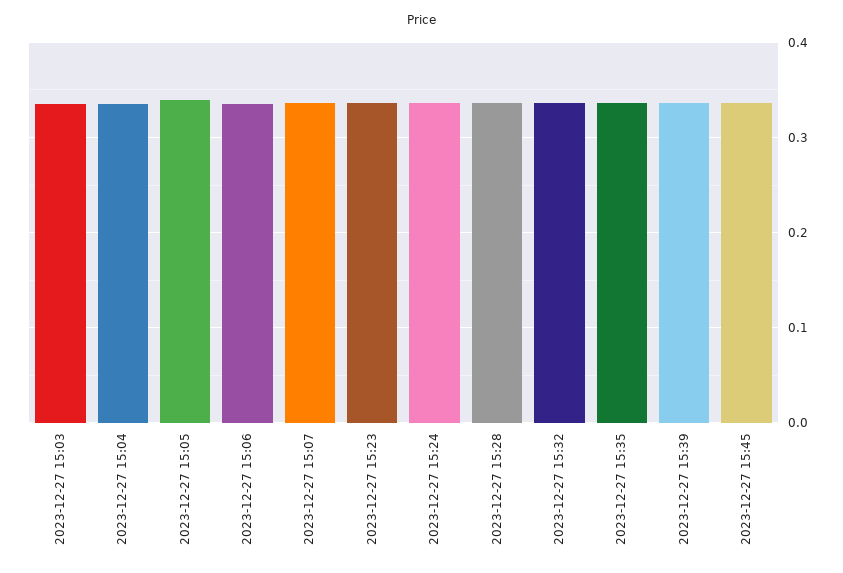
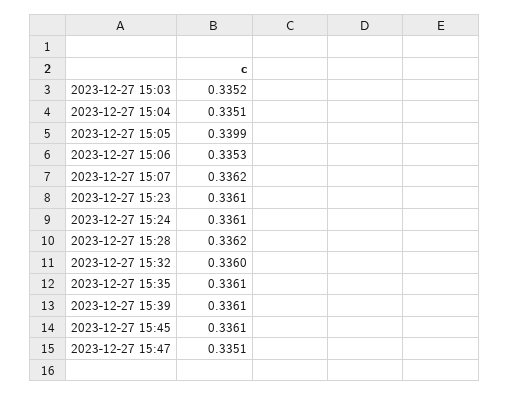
2023-12-27 15:47: none -> 0.3351

